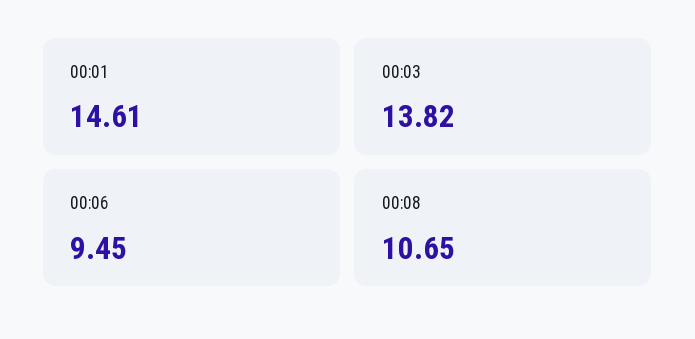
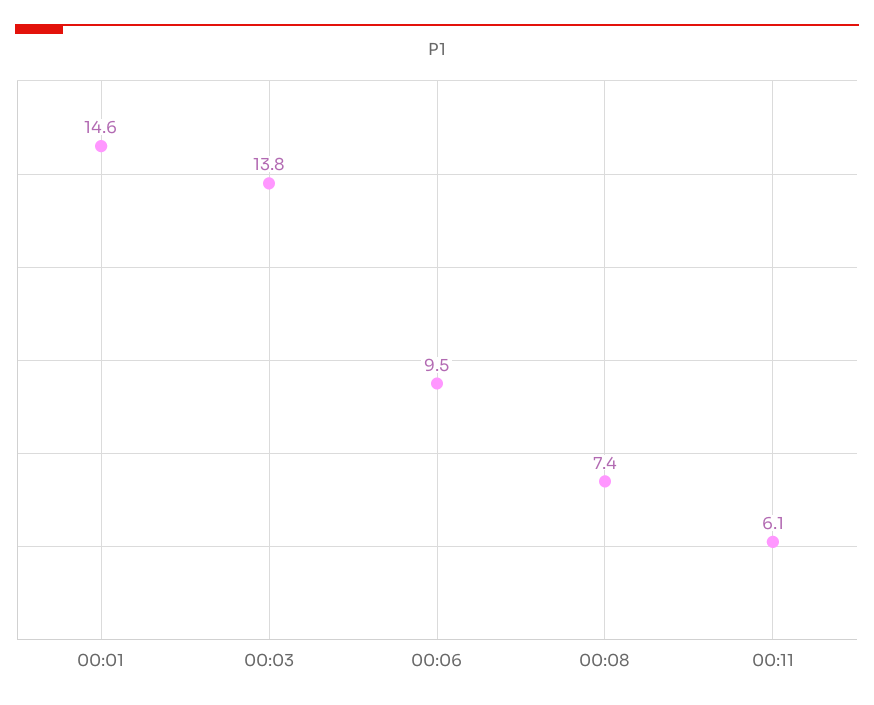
00:08: 10.65 -> 7.4
00:11: none -> 6.1

